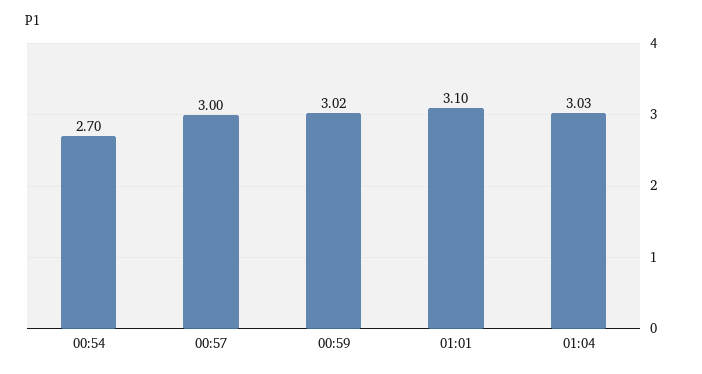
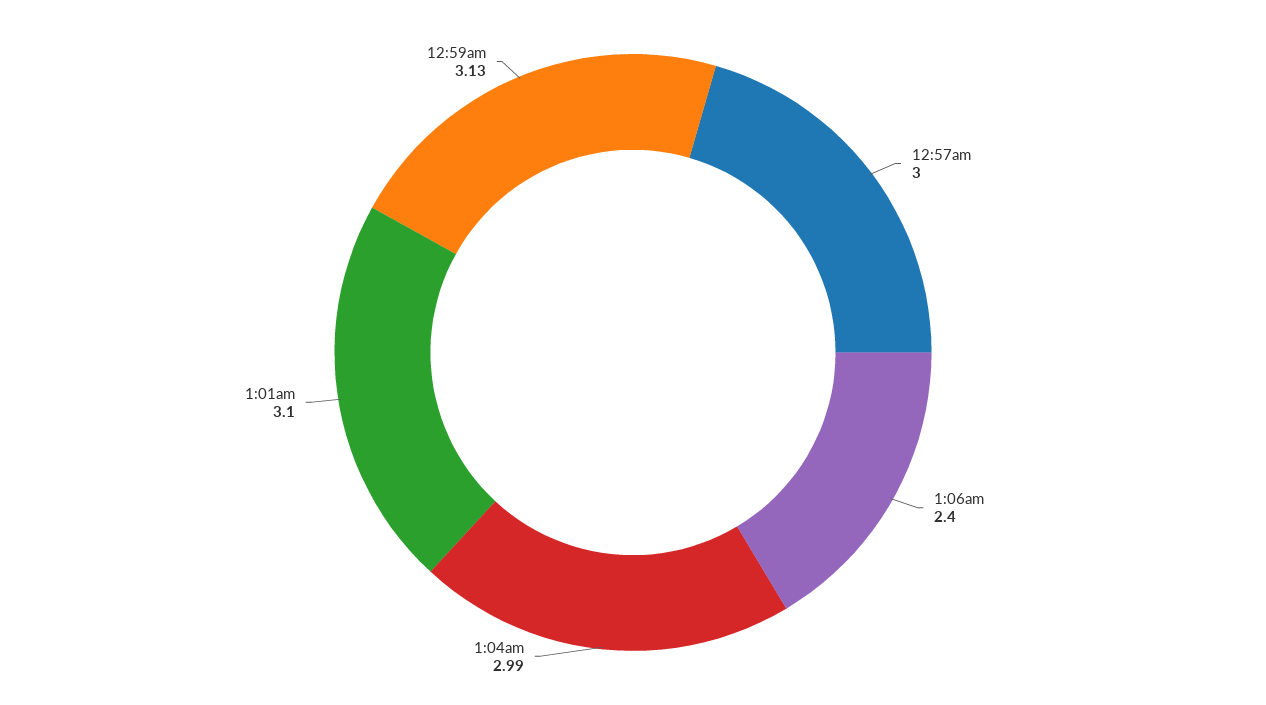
00:54: 2.7 -> none
00:59: 3.02 -> 3.13
01:04: 3.03 -> 2.99
1:06am: none -> 2.4

